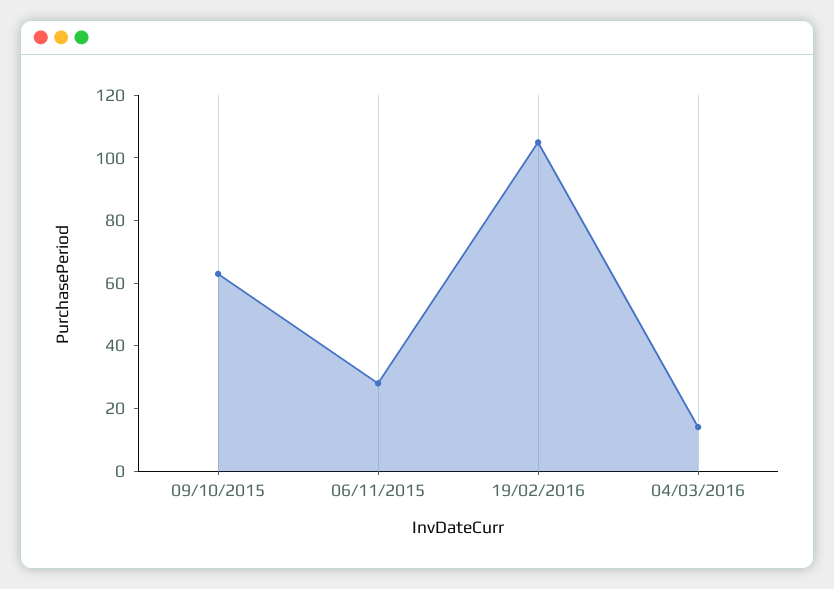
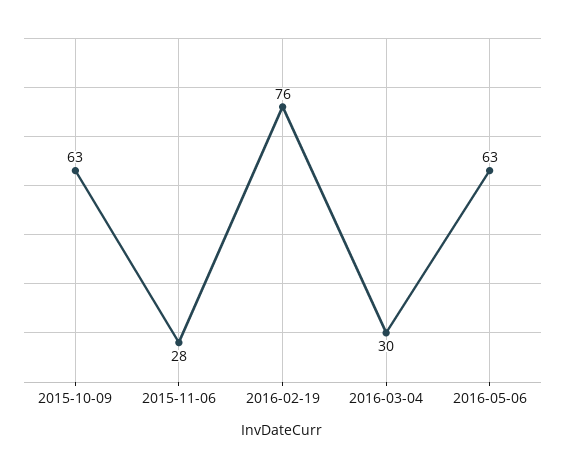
19/02/2016: 105 -> 76
04/03/2016: 15 -> 30
2016-05-06: none -> 63

